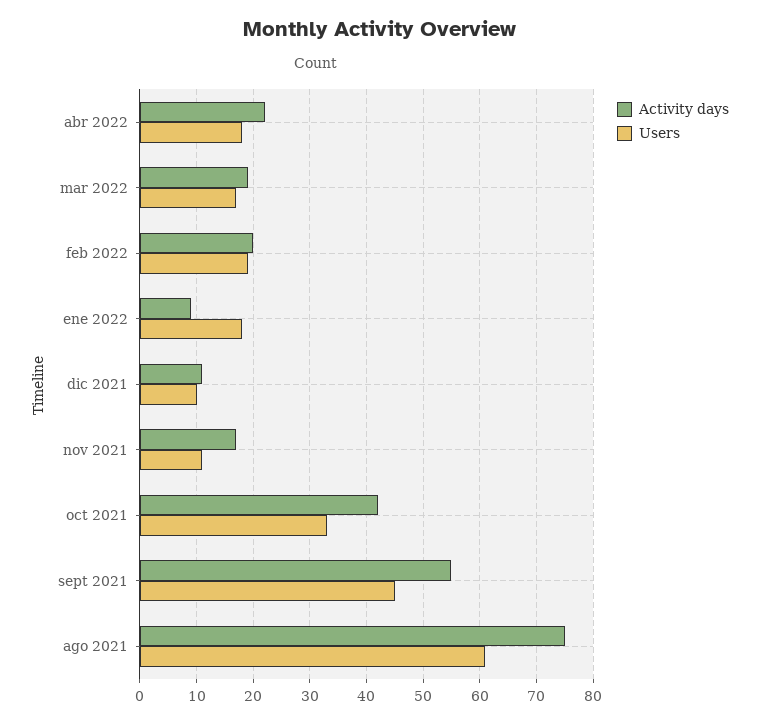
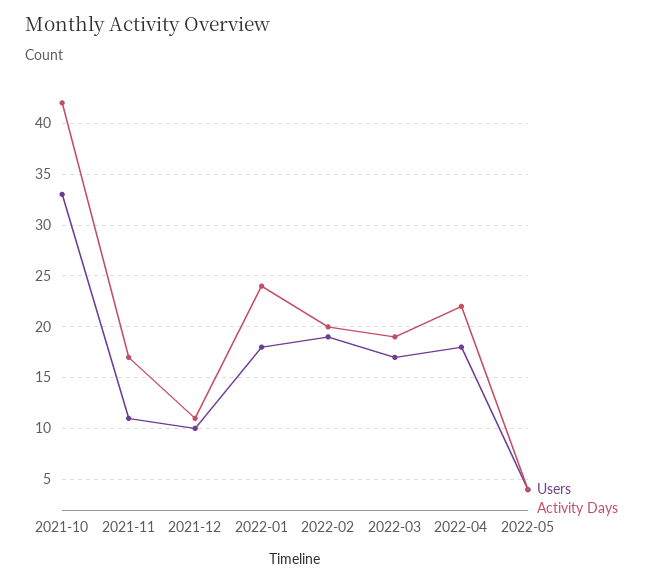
Activity days, ene 2022: 10 -> 24
Activity days, sept 2021: 55 -> none
Users, sept 2021: 45 -> none
Activity days, ago 2021: 75 -> none
Users, ago 2021: 60 -> none
Users, 2022-05: none -> 4
Activity days, 2022-05: none -> 4

